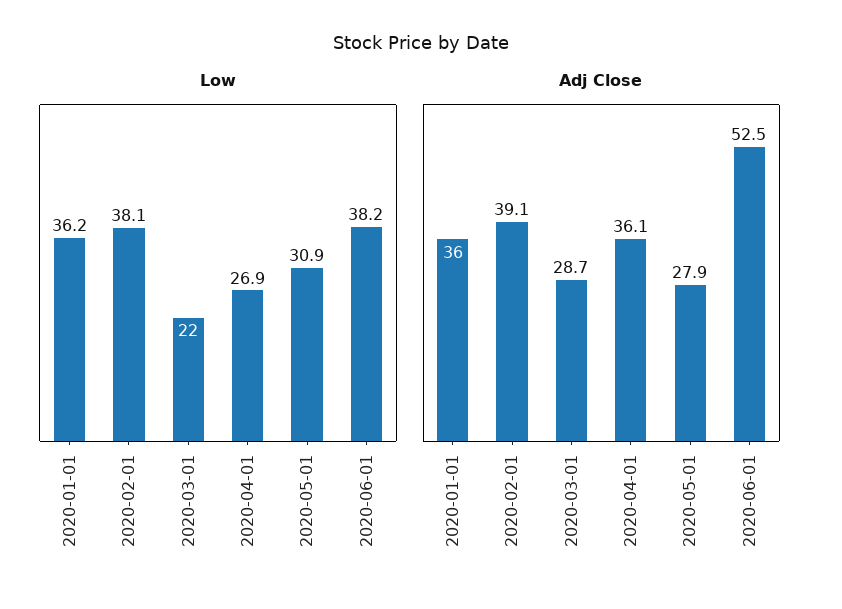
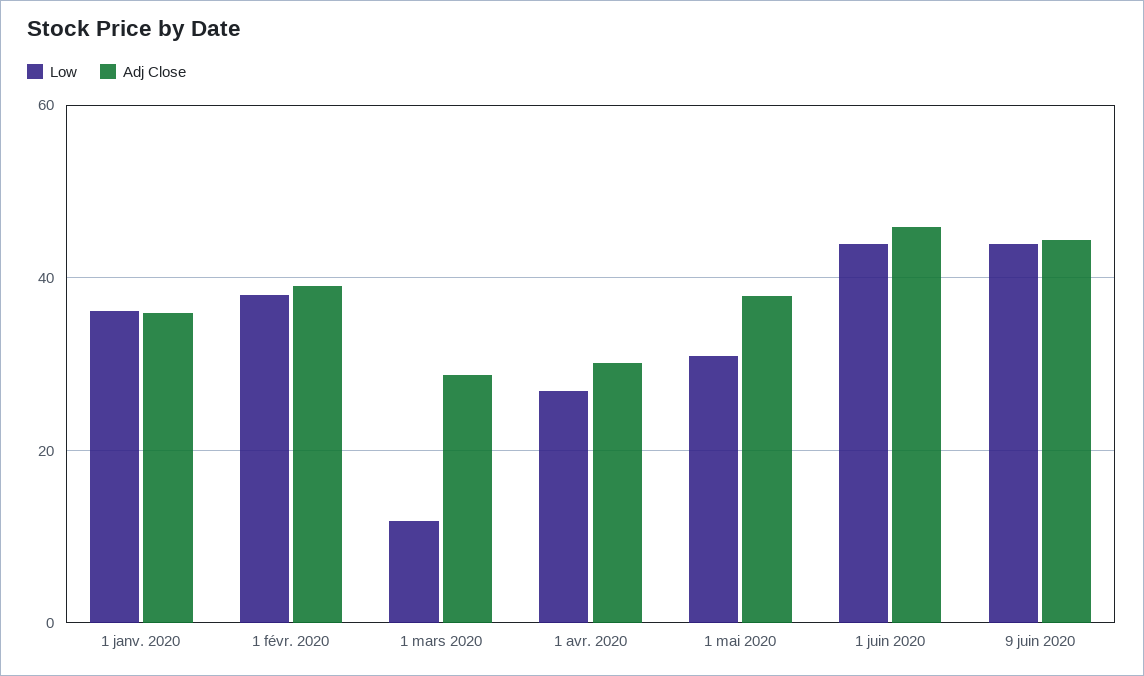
Low, 2020-03-01: 22 -> 12
Low, 2020-06-01: 38.2 -> 44
Adj Close, 2020-04-01: 36.1 -> 30
Adj Close, 2020-05-01: 27.9 -> 38
Adj Close, 2020-06-01: 52.5 -> 46
Low, 9 juin 2020: none -> 44
Adj Close, 9 juin 2020: none -> 44

